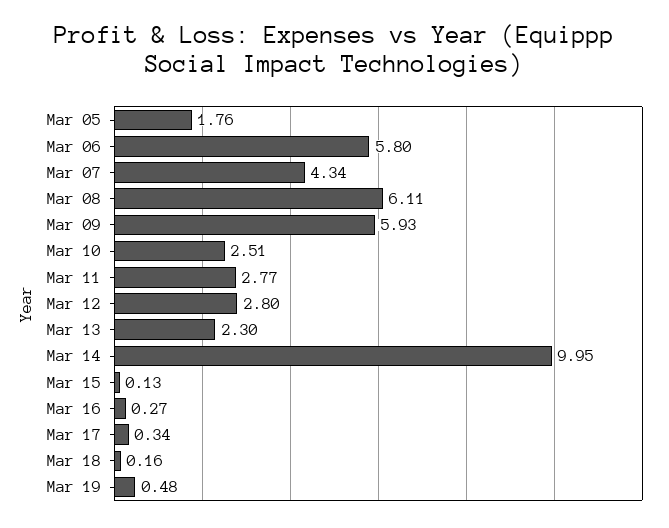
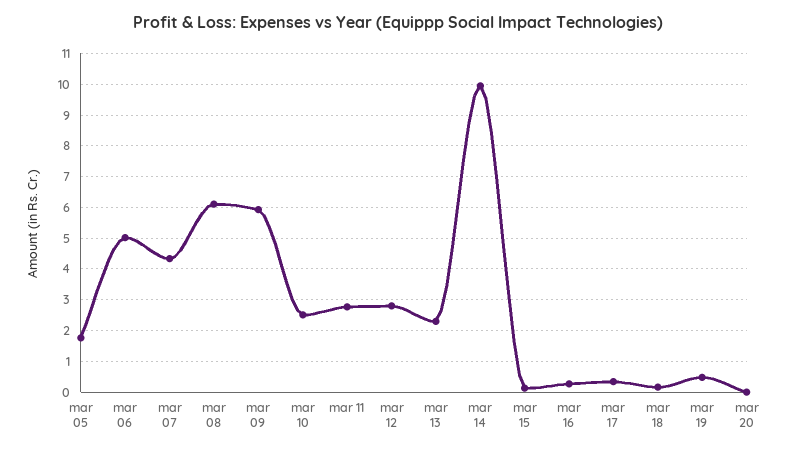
Mar 06: 5.8 -> 5
mar 20: none -> 0

